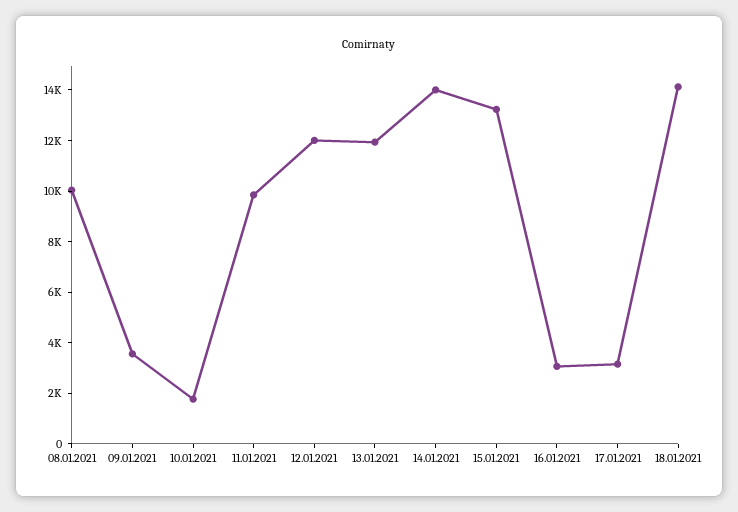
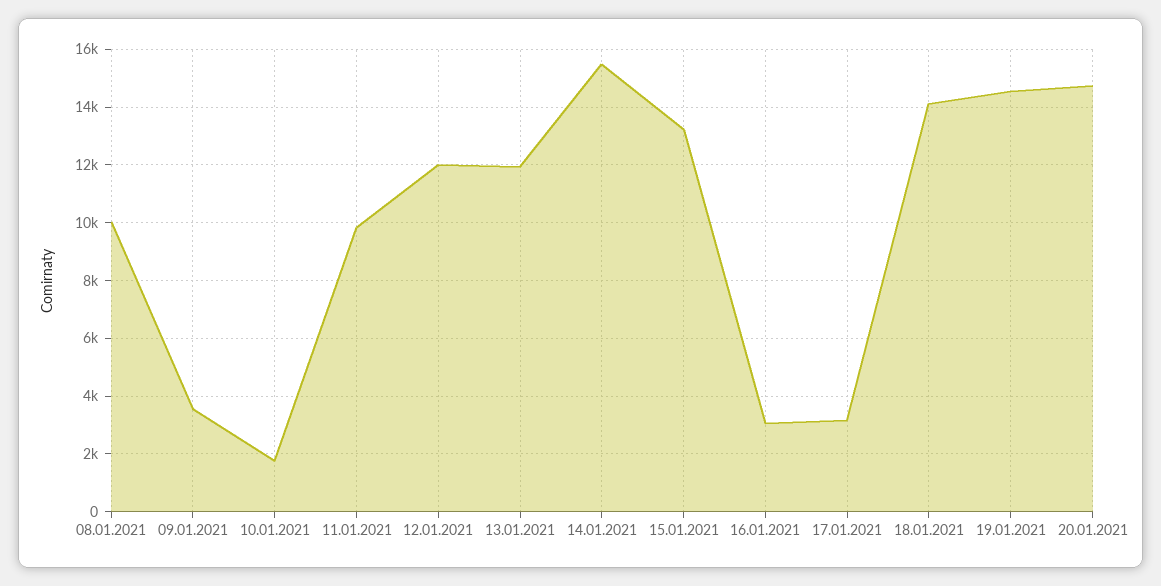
14.01.2021: 14000 -> 15500
19.01.2021: none -> 14500
20.01.2021: none -> 14750

